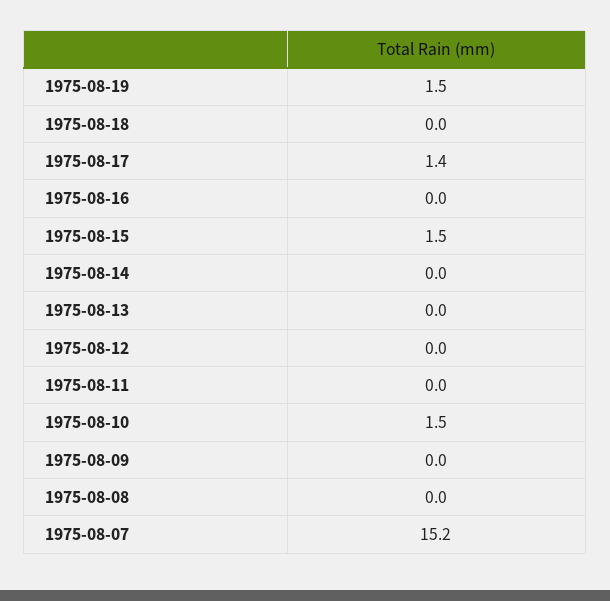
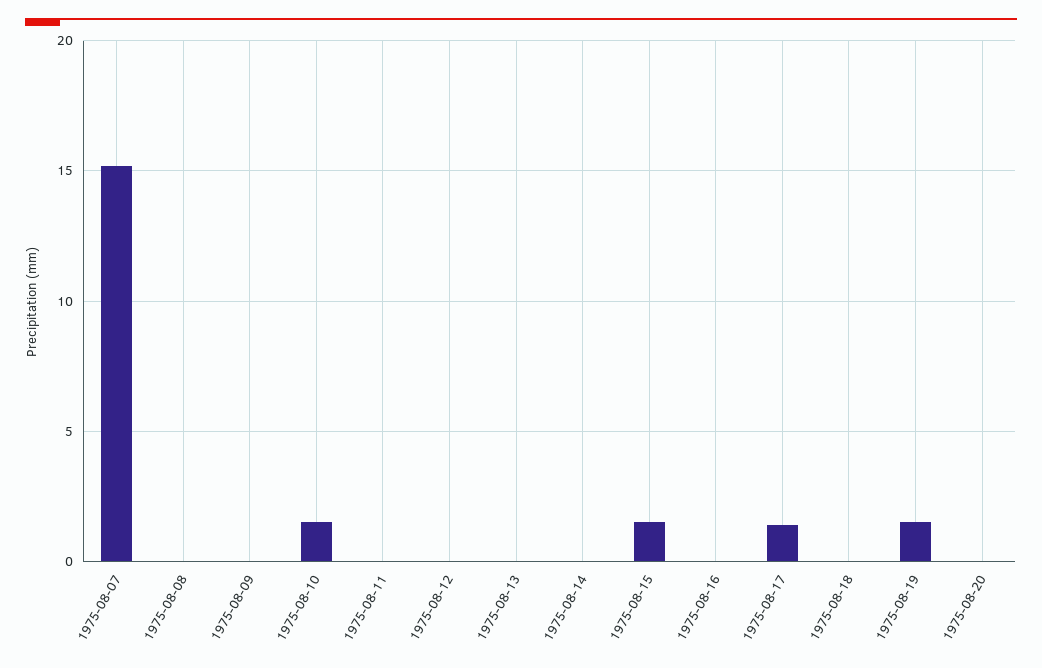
1975-08-20: none -> 0

